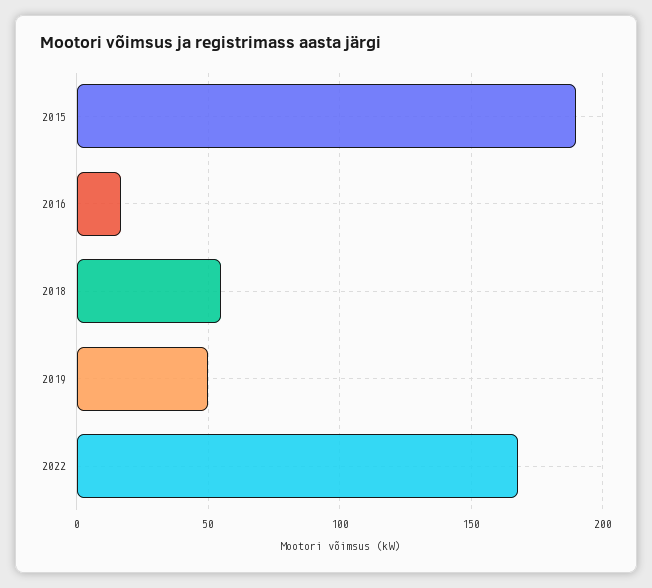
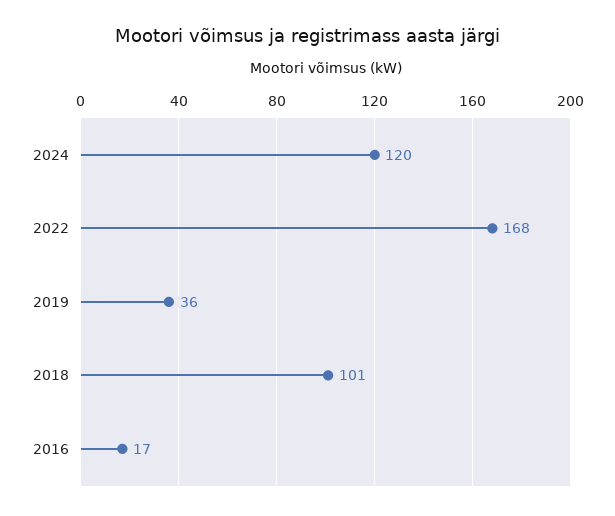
2015: 190 -> none
2018: 55 -> 101
2019: 50 -> 36
2024: none -> 120

